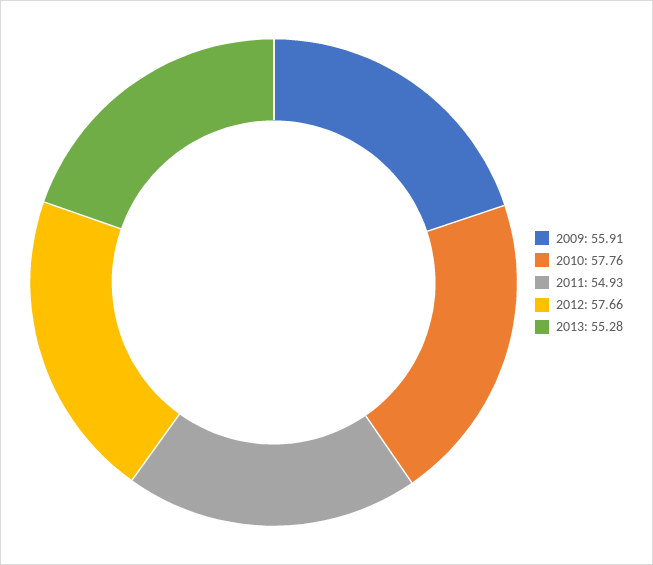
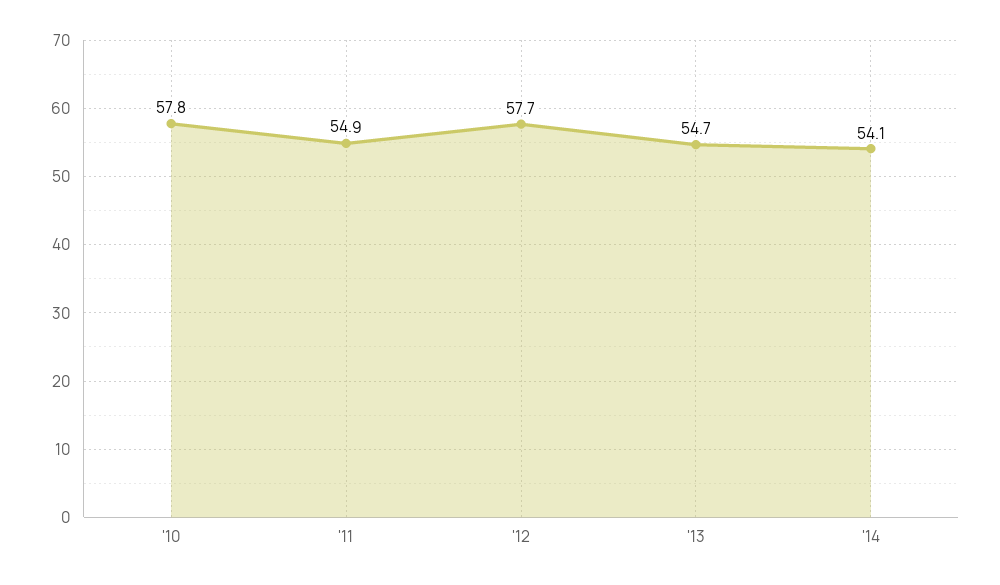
2009: 55.91 -> none
2013: 55.28 -> 54.7
'14: none -> 54.1

